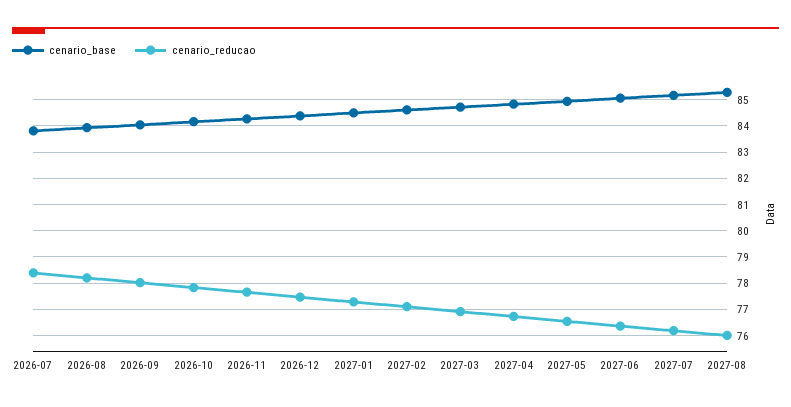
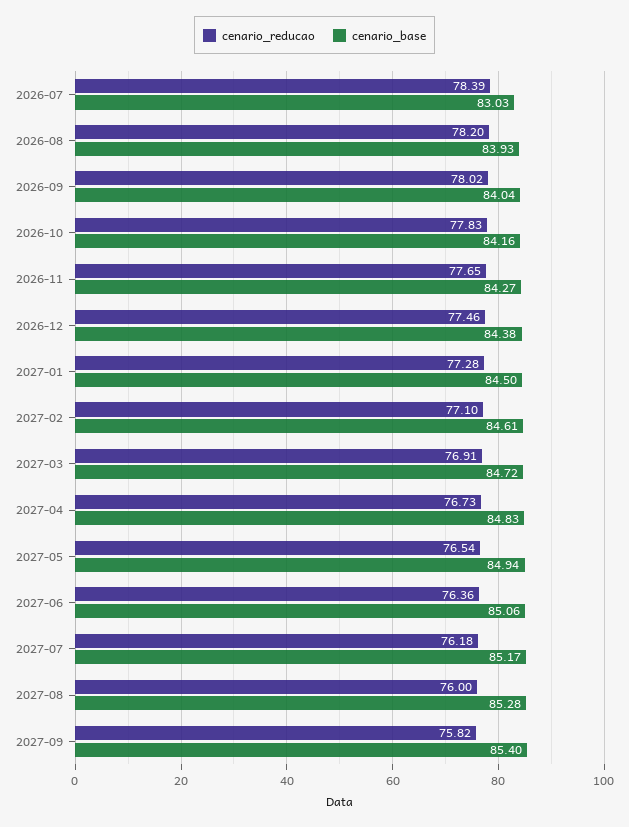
cenario_base, 2026-07: 83.75 -> 83.03
cenario_reducao, 2027-09: none -> 75.82
cenario_base, 2027-09: none -> 85.4

